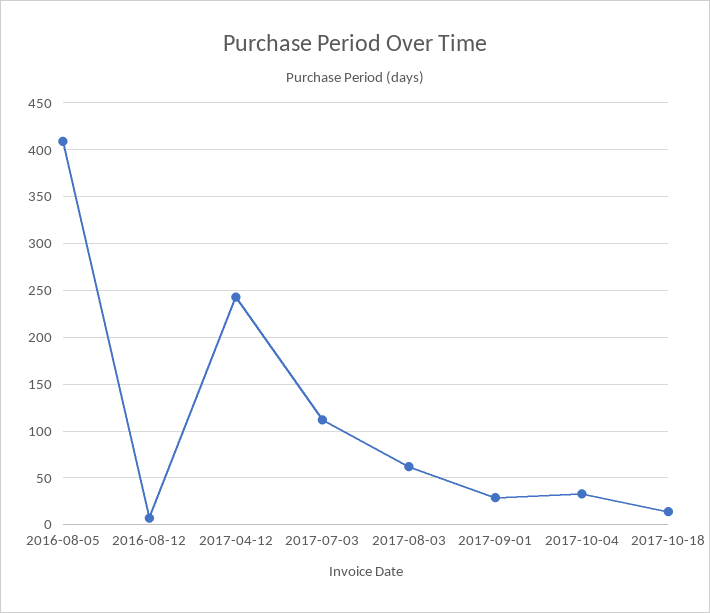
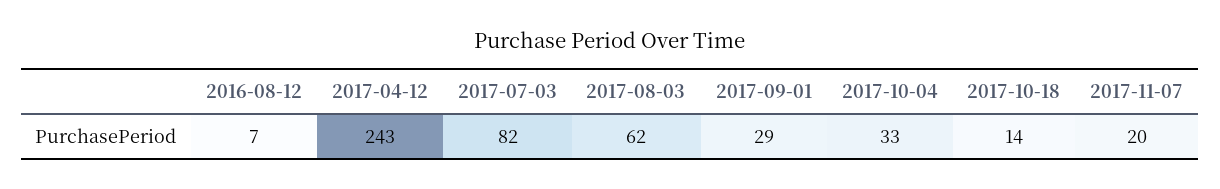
2016-08-05: 410 -> none
2017-07-03: 110 -> 82
2017-11-07: none -> 20

